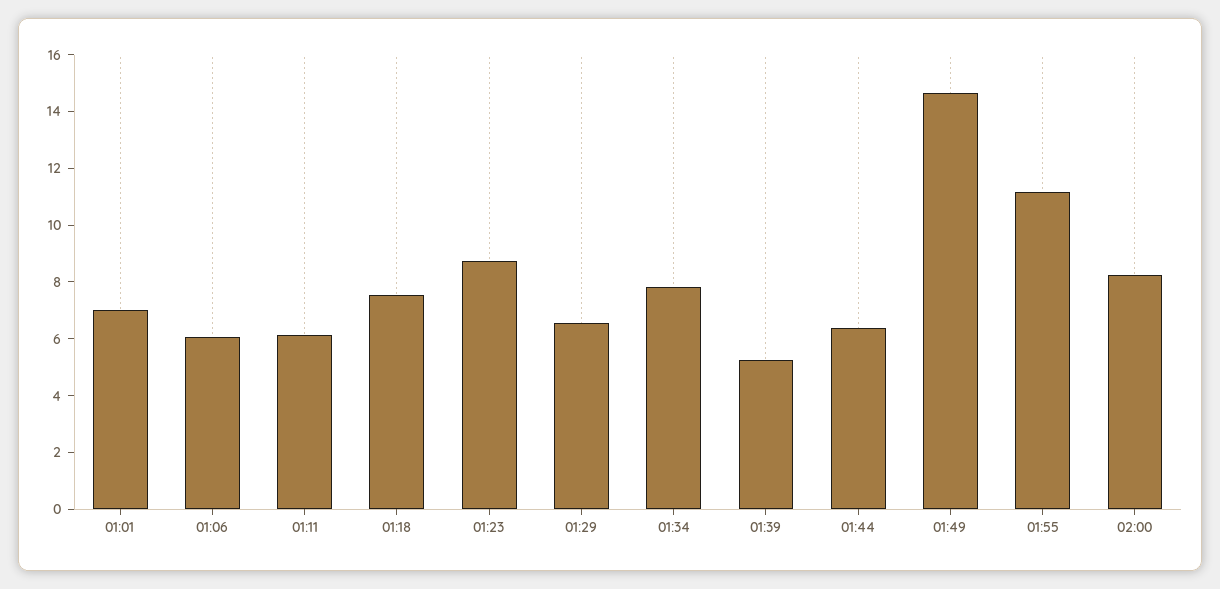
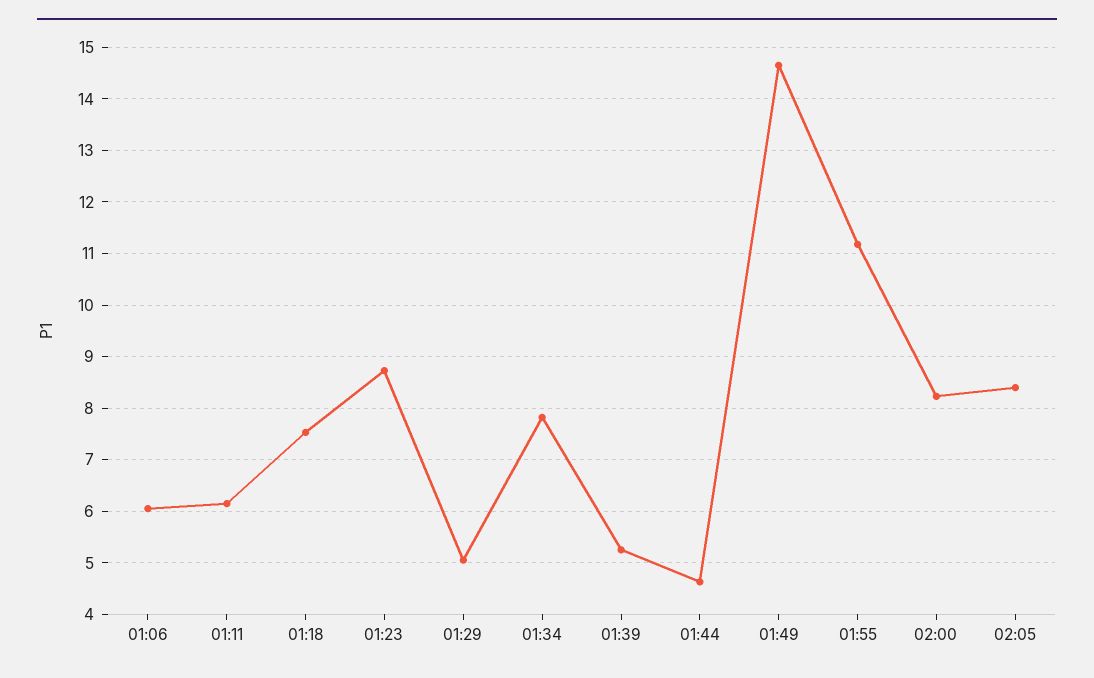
01:01: 7 -> none
01:29: 6.5 -> 5
01:44: 6.5 -> 4.6
02:05: none -> 8.4

